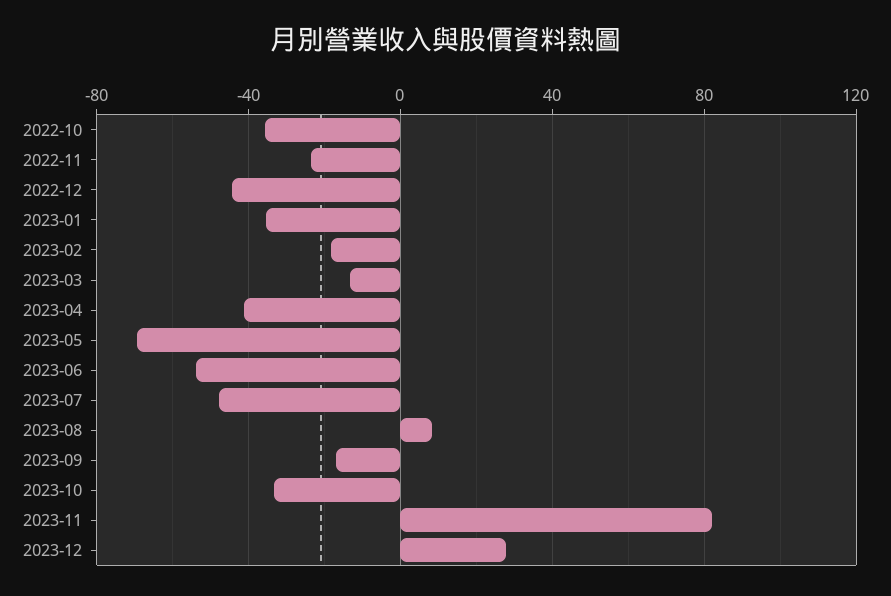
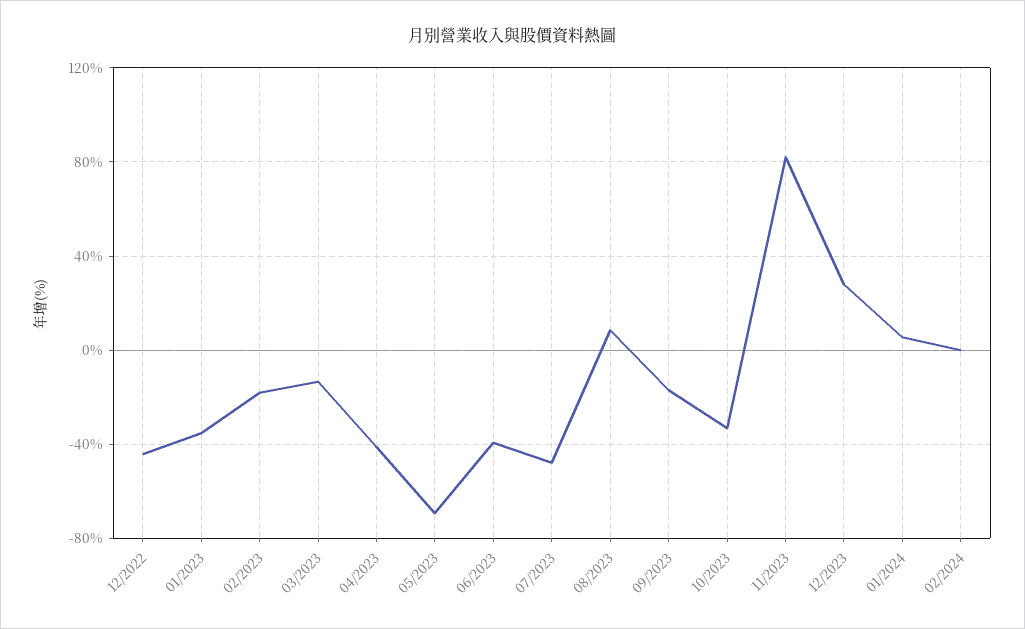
2022-10: -35 -> none
2022-11: -25 -> none
2023-06: -55 -> -40
01/2024: none -> 5
02/2024: none -> 0

